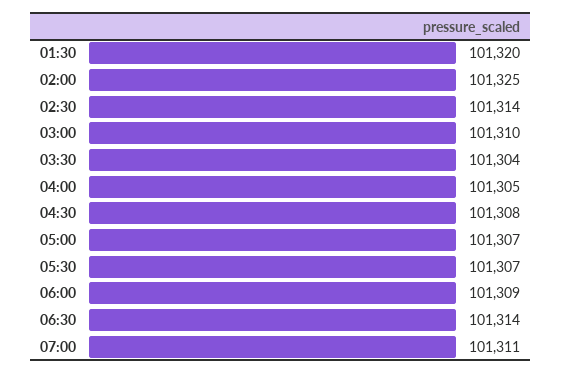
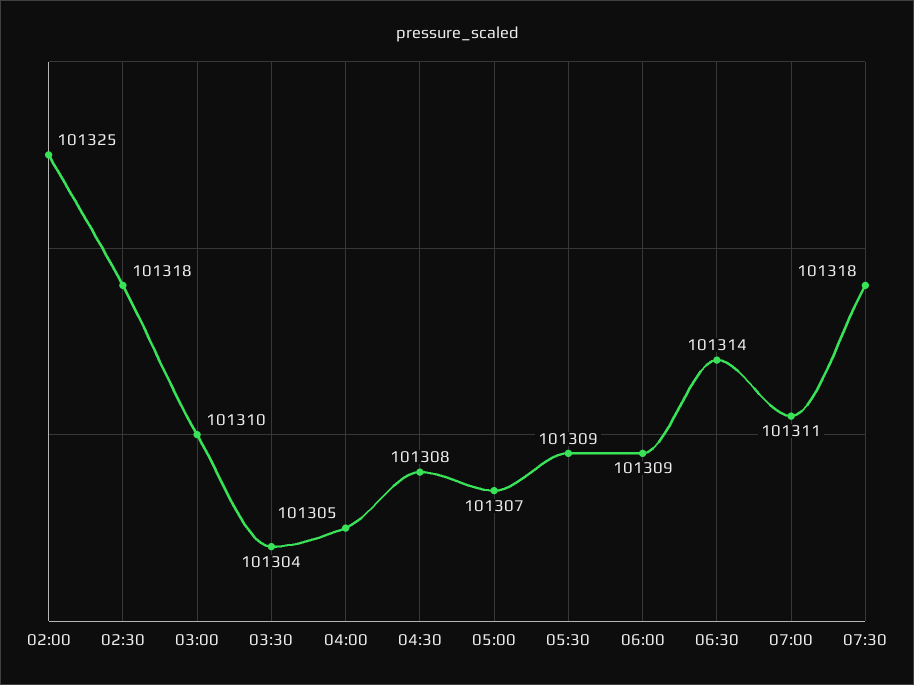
01:30: 101320 -> none
02:30: 101314 -> 101318
05:30: 101307 -> 101309
07:30: none -> 101318

